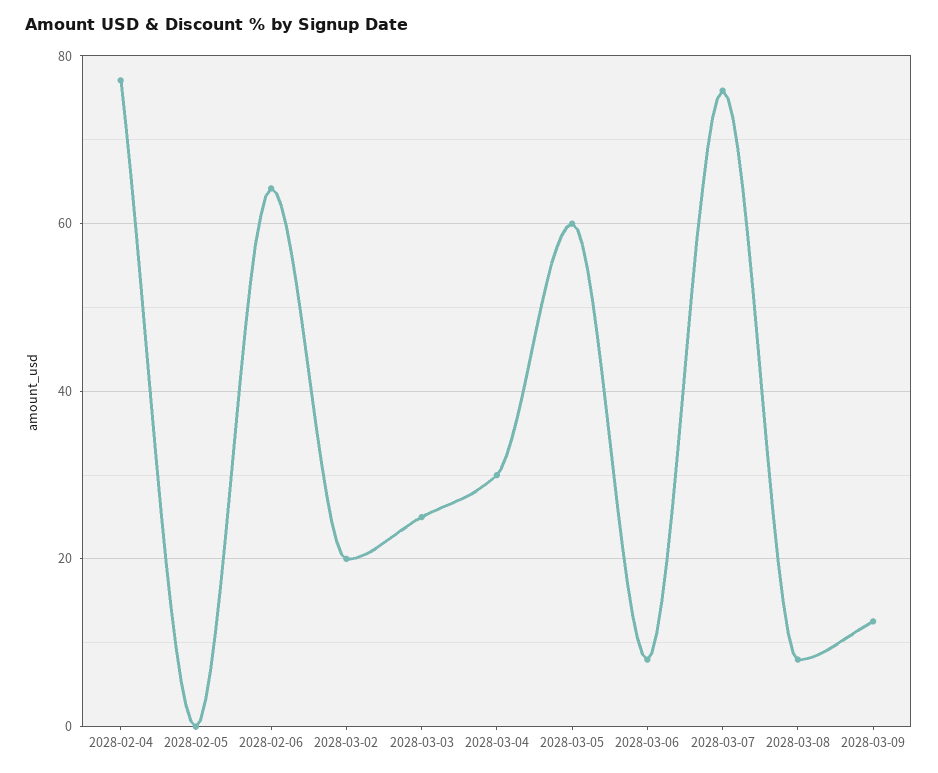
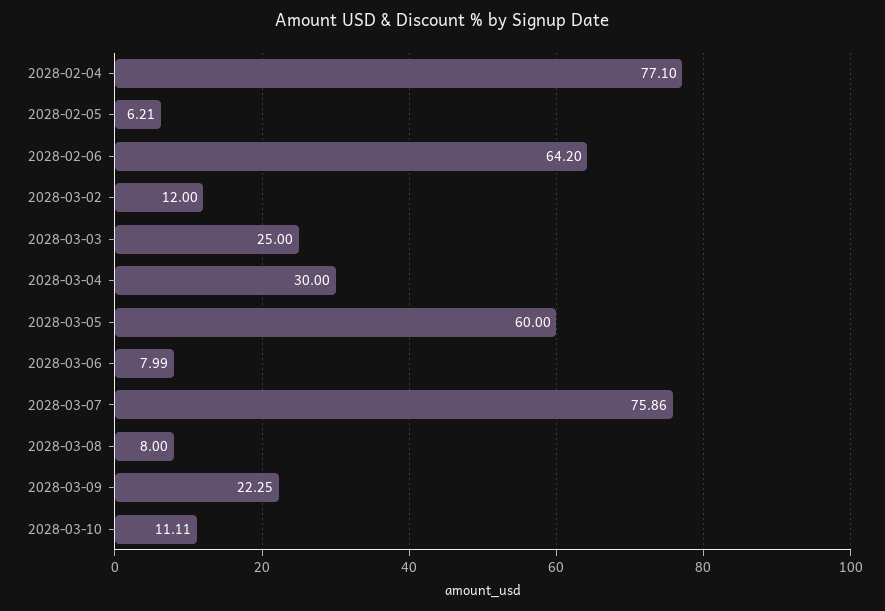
2028-02-05: 0 -> 6.21
2028-03-02: 20 -> 12
2028-03-09: 12 -> 22.25
2028-03-10: none -> 11.11

